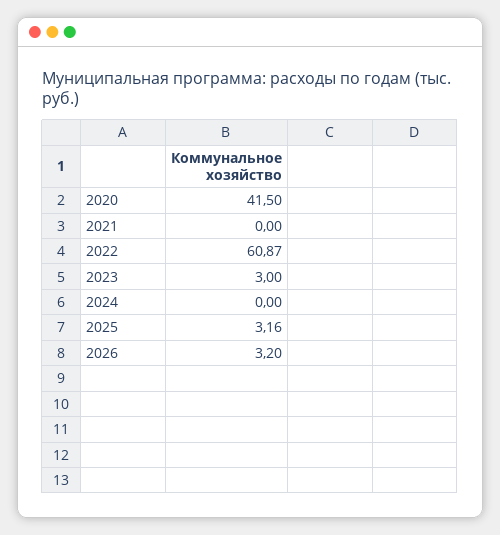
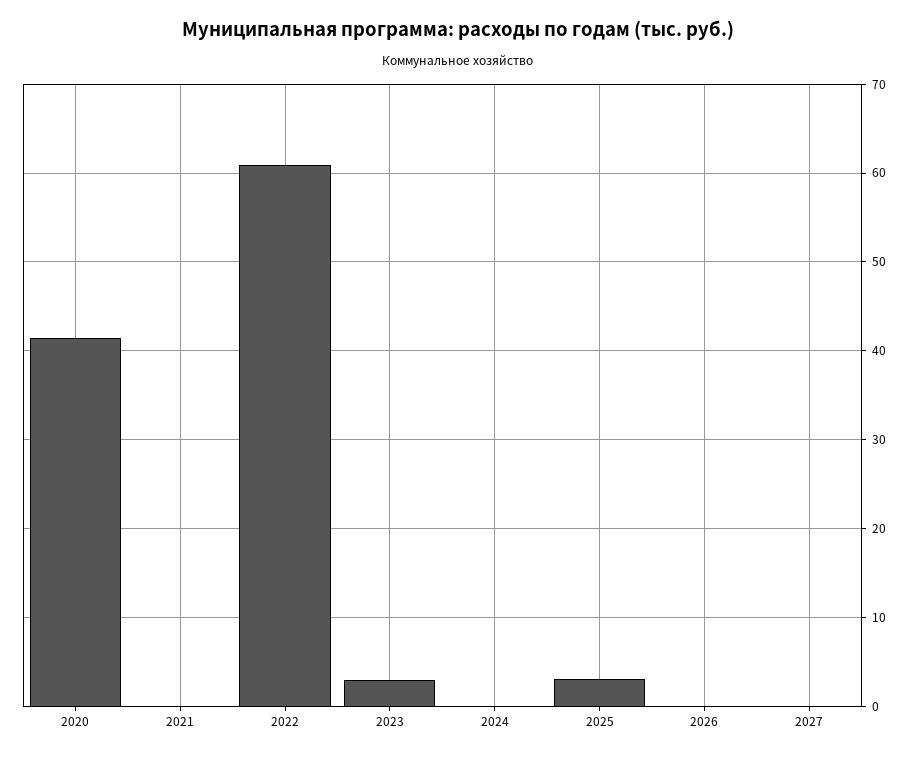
2026: 3.2 -> 0
2027: none -> 0

